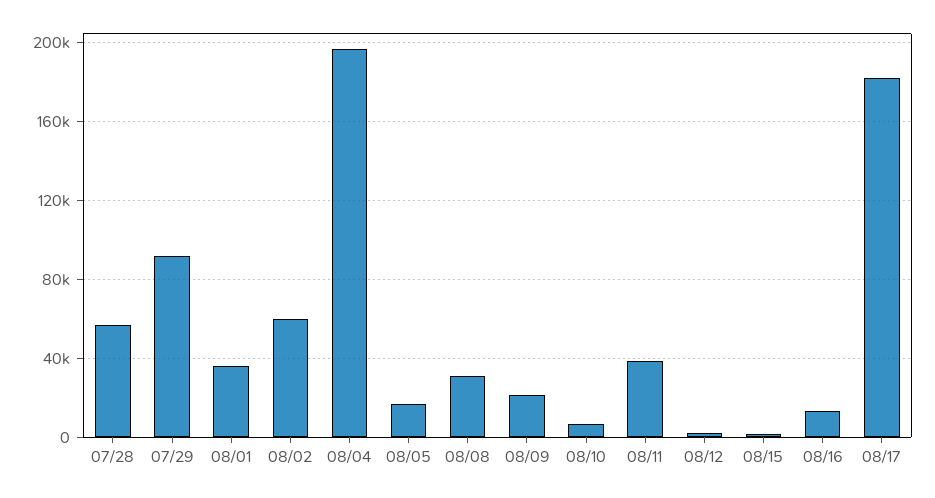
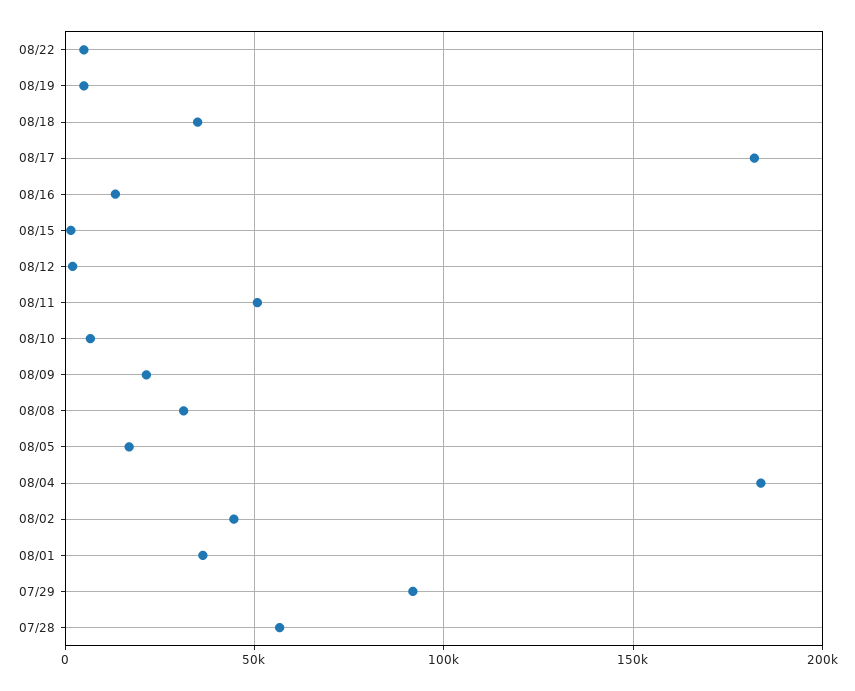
08/02: 60000 -> 45000
08/04: 195000 -> 185000
08/11: 40000 -> 50000
08/22: none -> 5000
08/19: none -> 5000
08/18: none -> 35000

